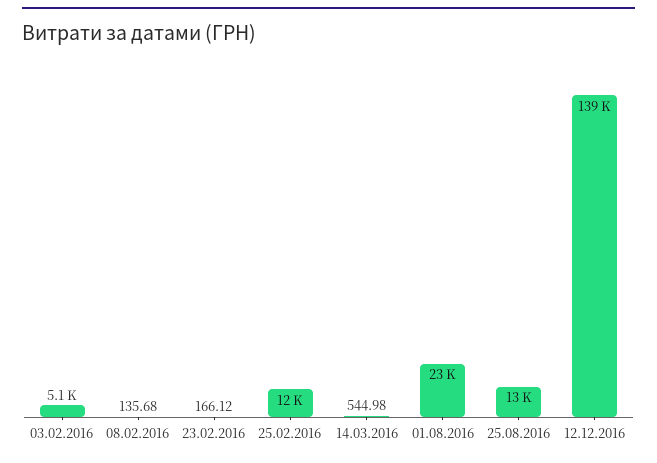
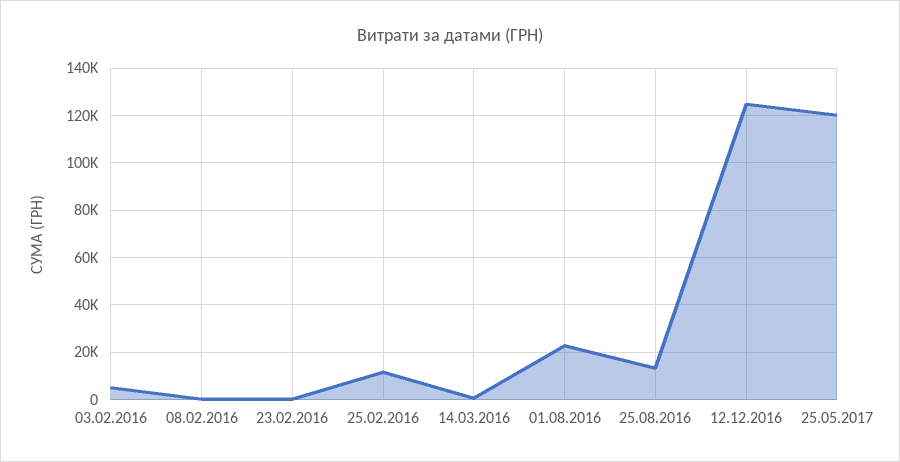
12.12.2016: 139000 -> 125000
25.05.2017: none -> 120000

